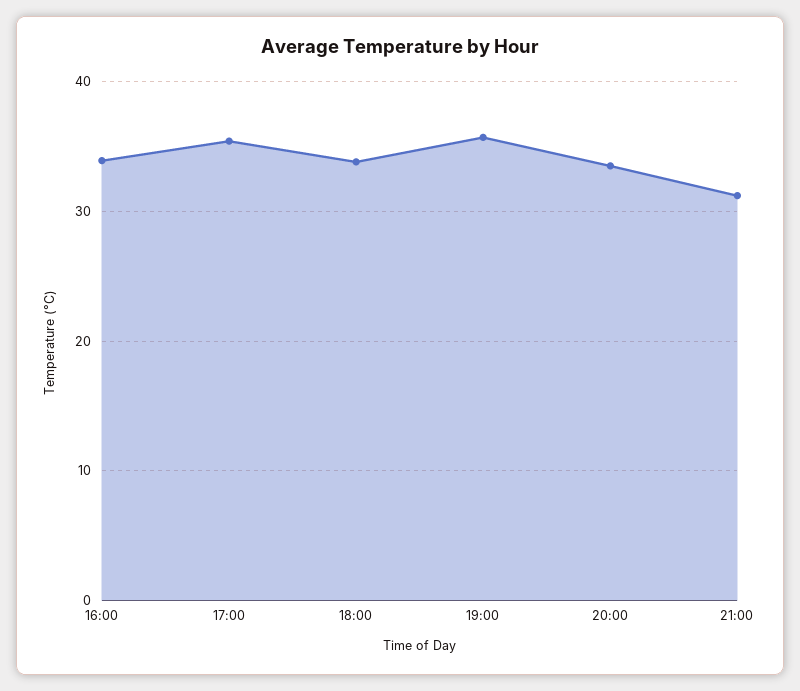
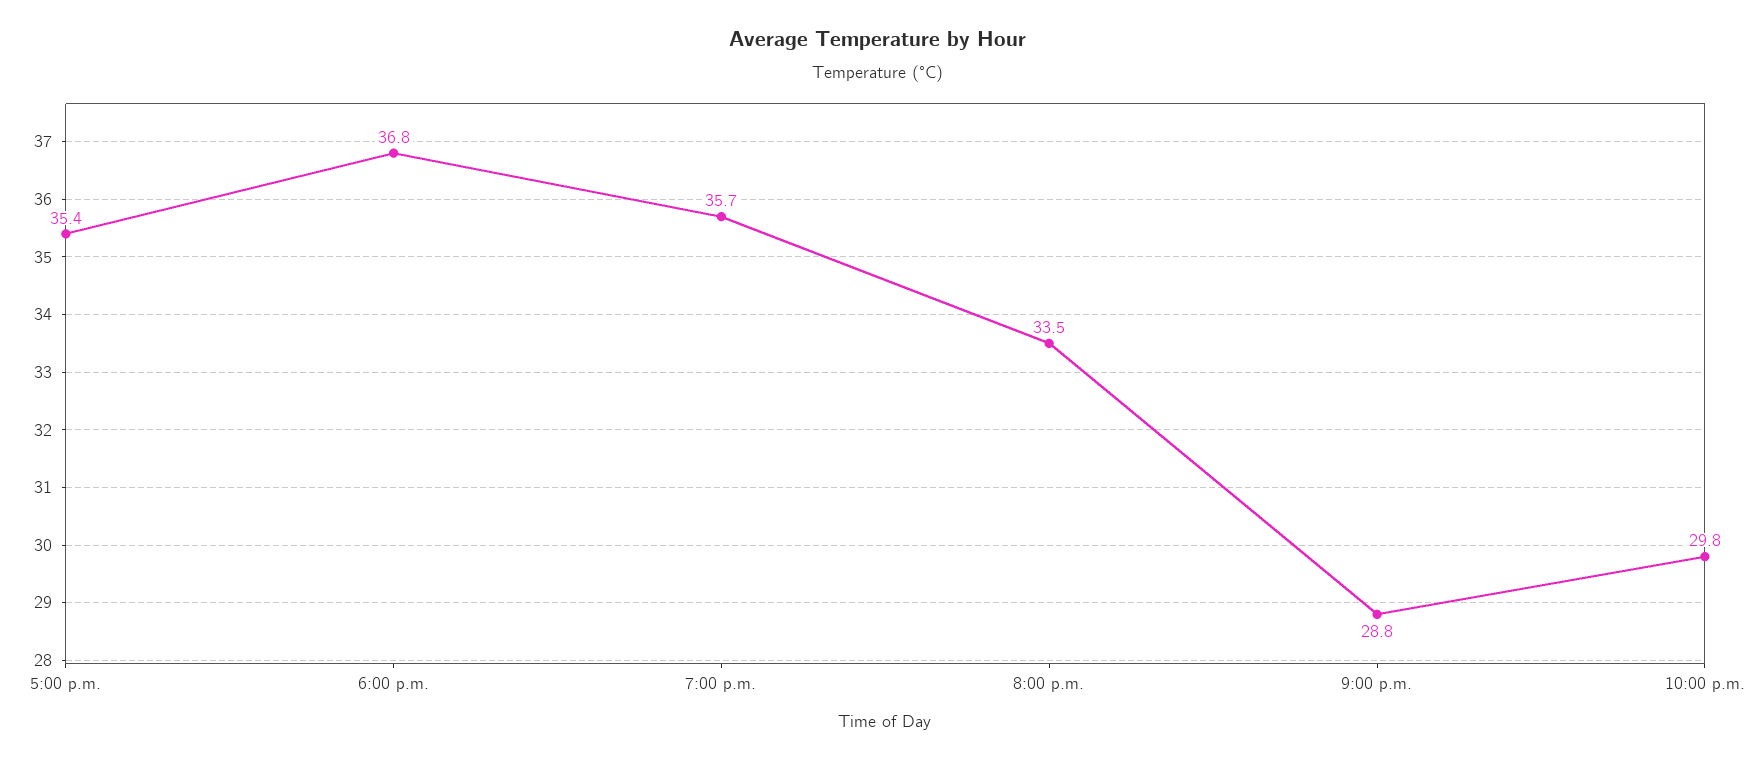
16:00: 34 -> none
18:00: 34 -> 36.8
21:00: 31 -> 28.8
10:00 p.m.: none -> 29.8

